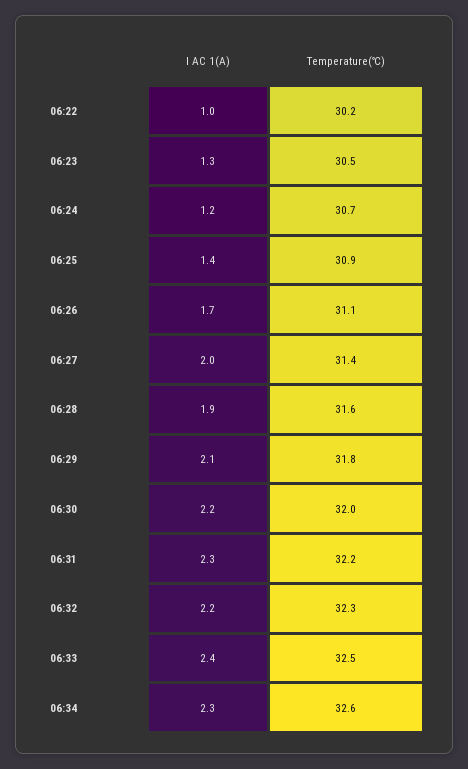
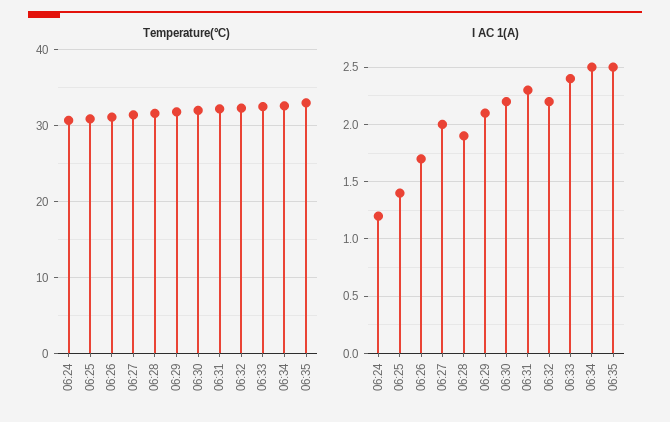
I AC 1(A), 06:22: 1 -> none
Temperature(℃), 06:22: 30.2 -> none
I AC 1(A), 06:23: 1.3 -> none
Temperature(℃), 06:23: 30.5 -> none
I AC 1(A), 06:34: 2.3 -> 2.5
Temperature(℃), 06:35: none -> 33
I AC 1(A), 06:35: none -> 2.5

